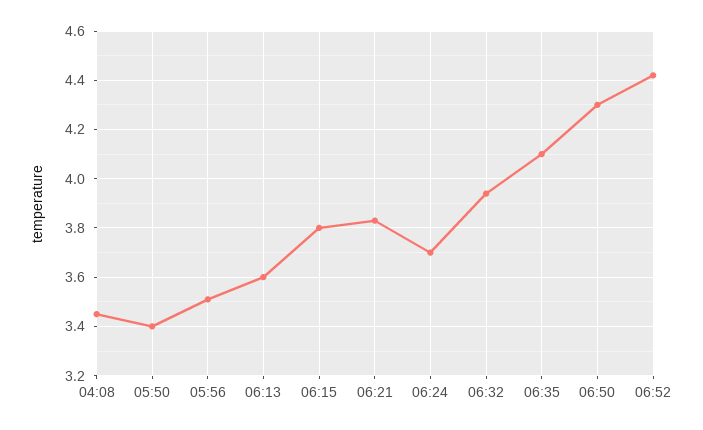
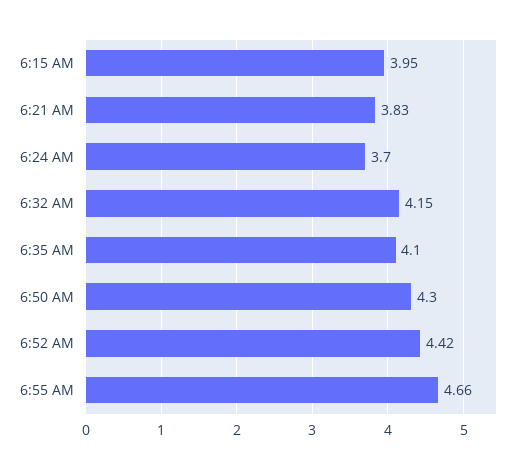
04:08: 3.45 -> none
05:50: 3.4 -> none
05:56: 3.5 -> none
06:13: 3.6 -> none
06:15: 3.8 -> 3.95
06:32: 3.95 -> 4.15
6:55 AM: none -> 4.66

